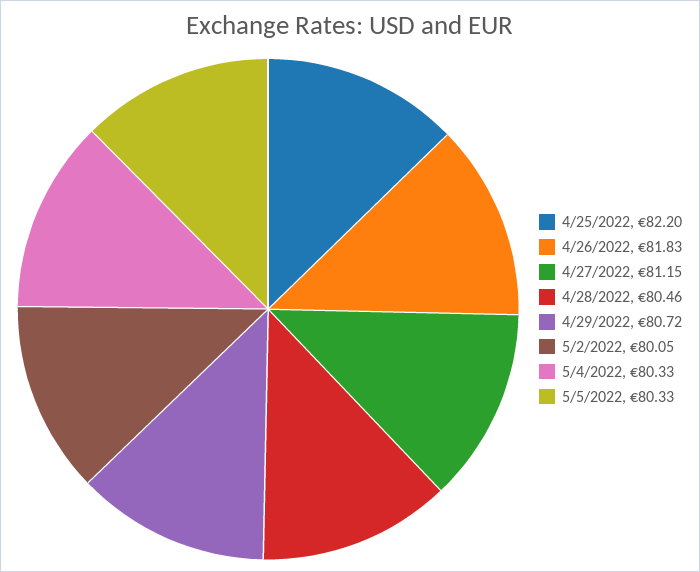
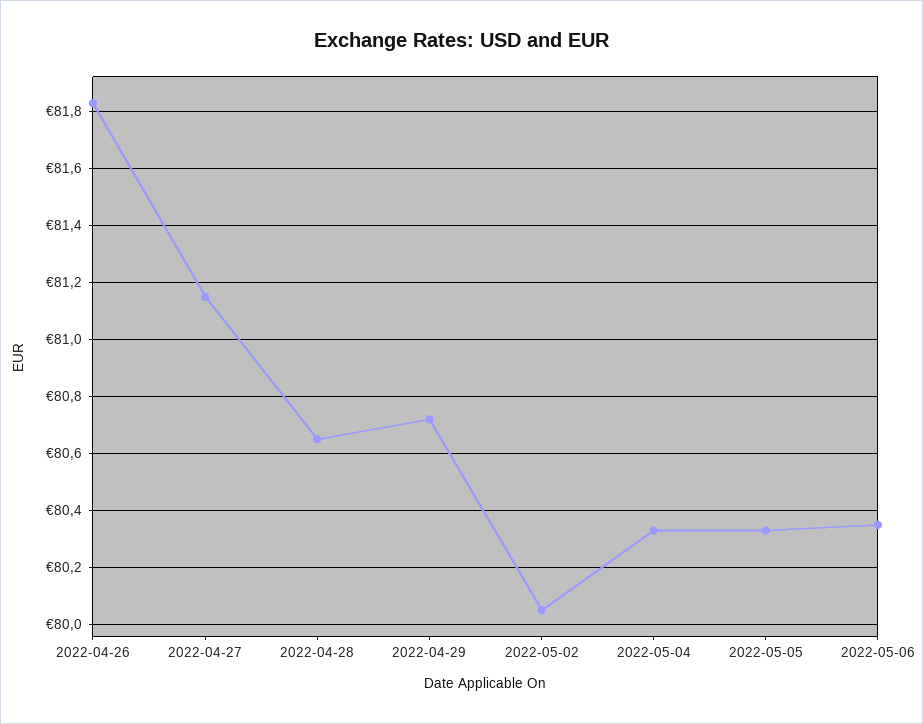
4/25/2022: 82.2 -> none
4/28/2022: 80.46 -> 80.65
2022-05-06: none -> 80.35

